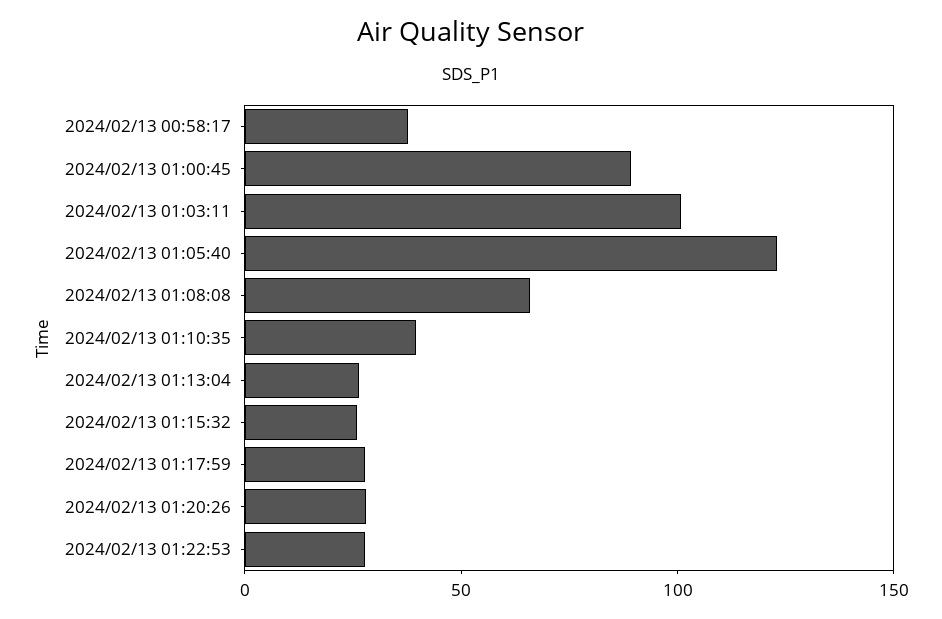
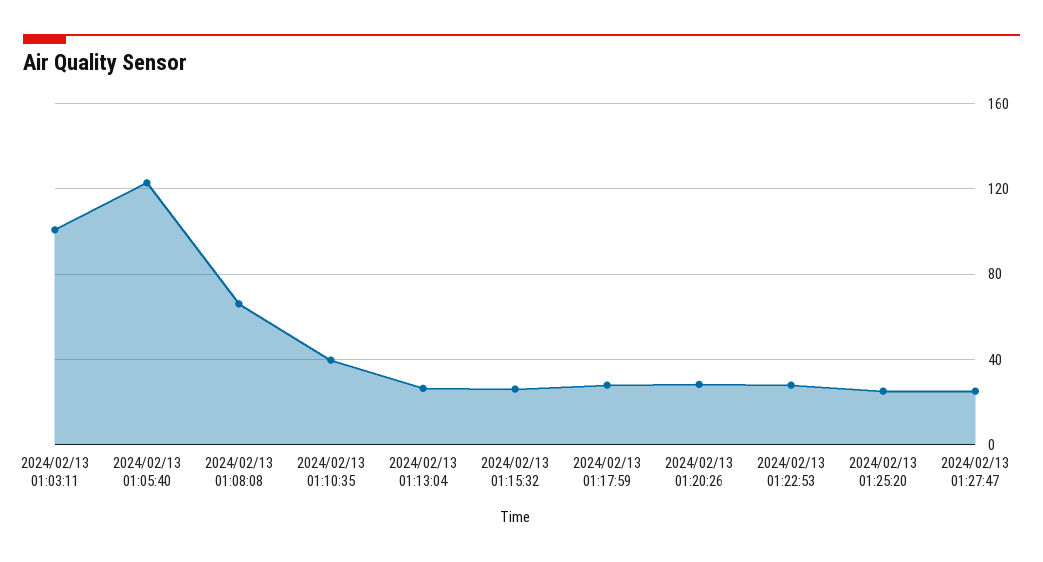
2024/02/13 00:58:17: 40 -> none
2024/02/13 01:00:45: 90 -> none
2024/02/13 01:25:20: none -> 25
2024/02/13 01:27:47: none -> 25

